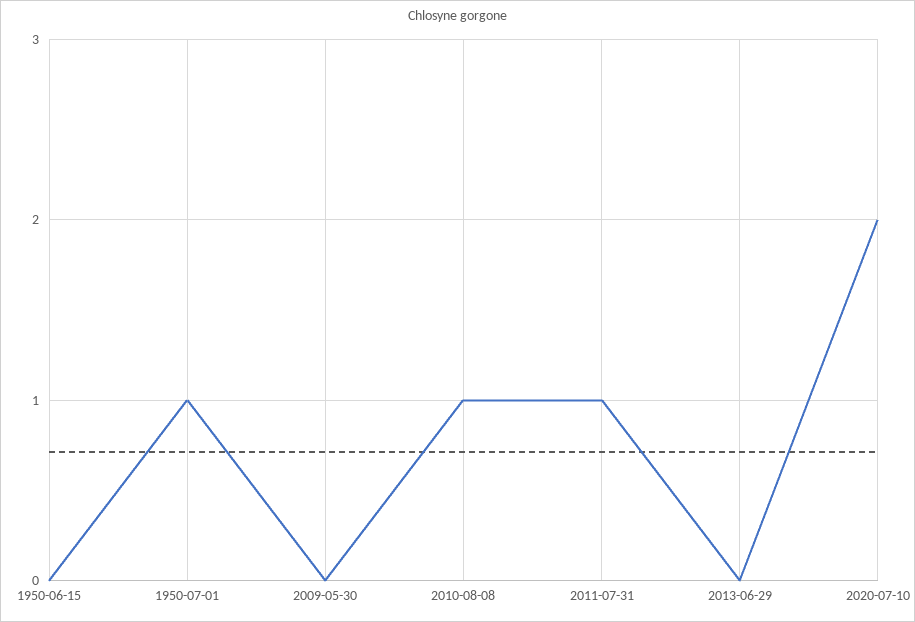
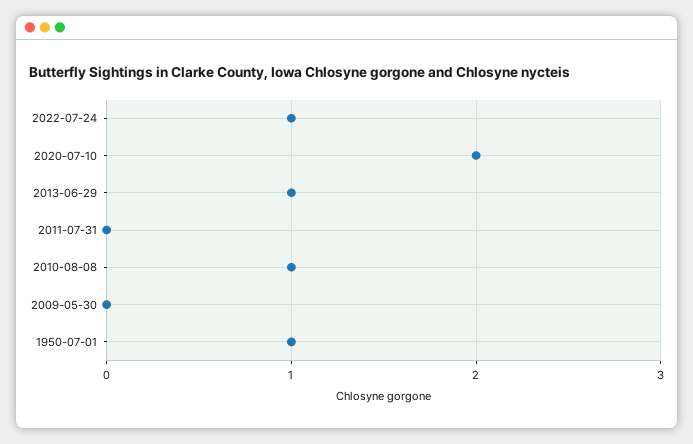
1950-06-15: 0 -> none
2011-07-31: 1 -> 0
2013-06-29: 0 -> 1
2022-07-24: none -> 1

